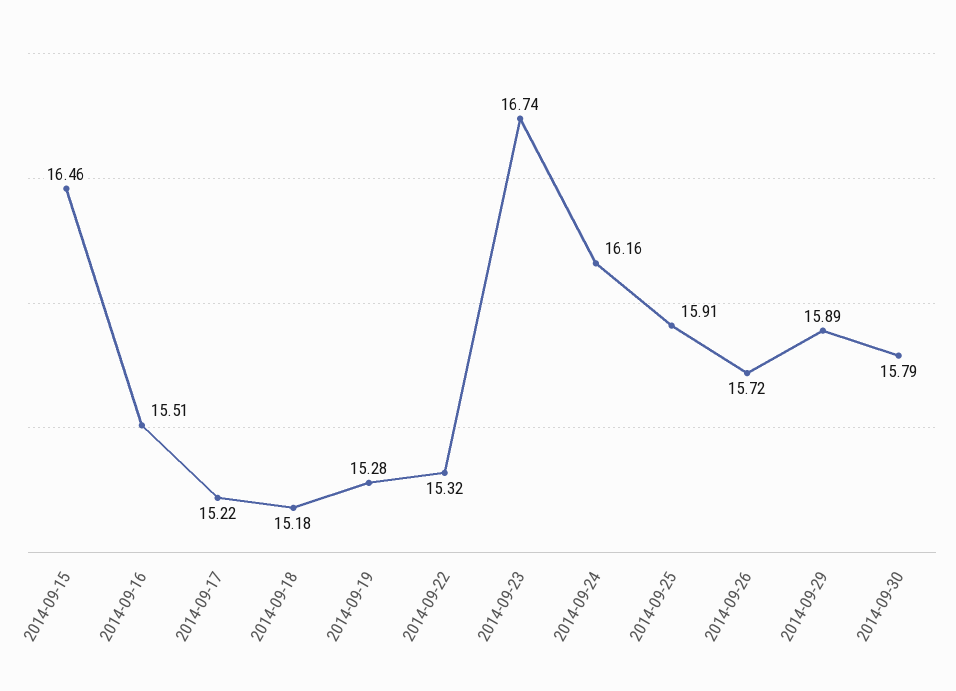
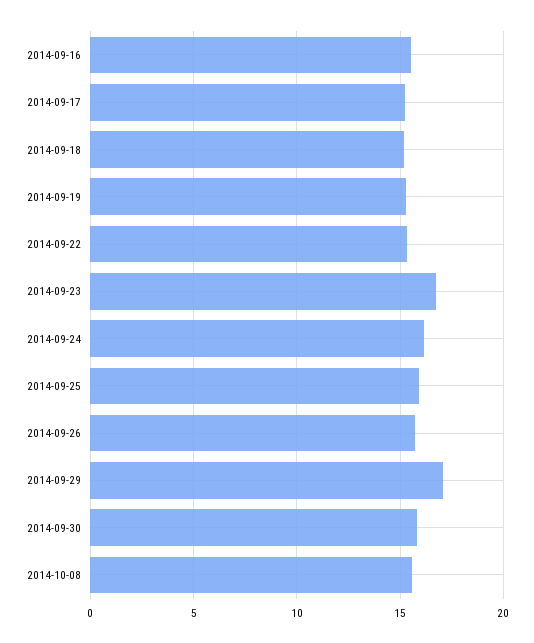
2014-09-15: 16.46 -> none
2014-09-29: 15.89 -> 17
2014-10-08: none -> 15.5

